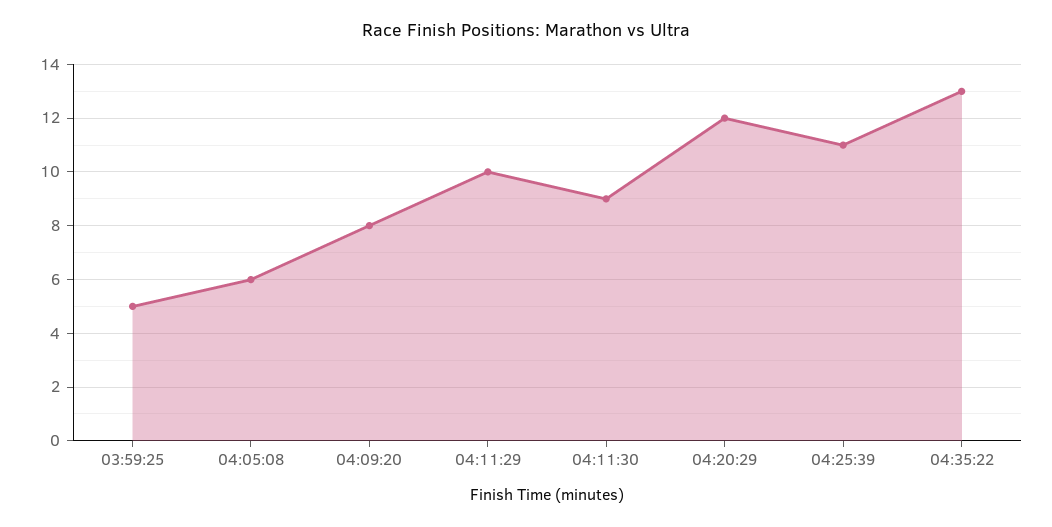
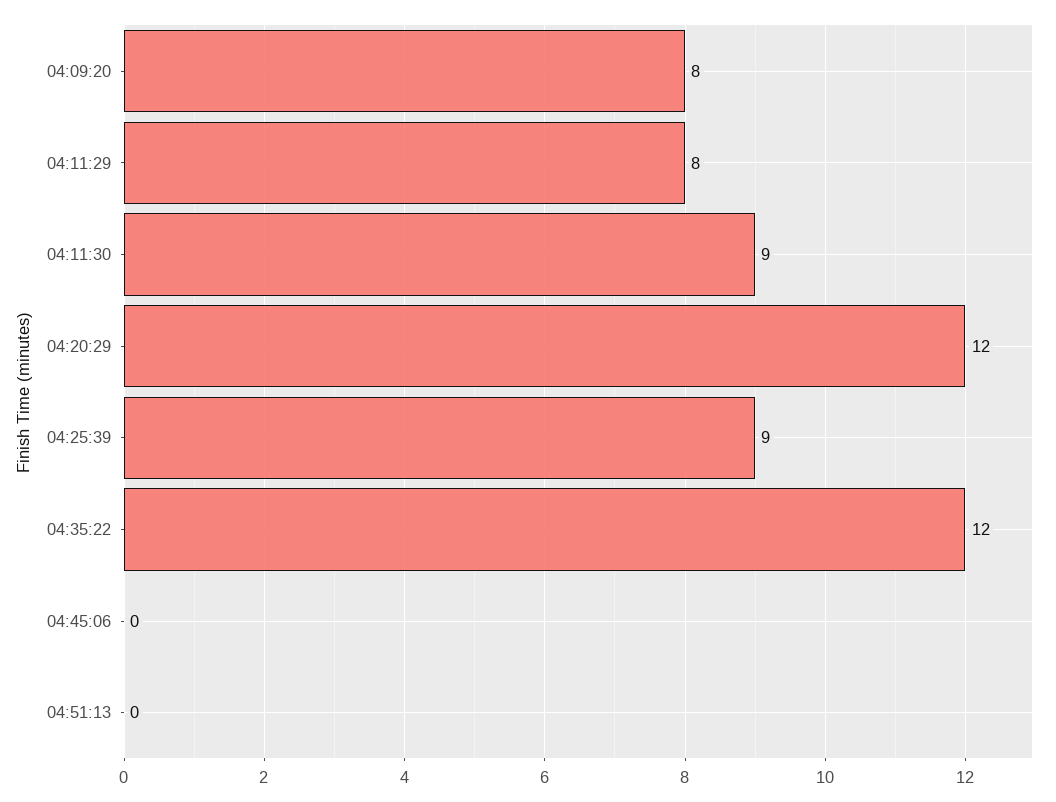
03:59:25: 5 -> none
04:05:08: 6 -> none
04:11:29: 10 -> 8
04:25:39: 11 -> 9
04:35:22: 13 -> 12
04:45:06: none -> 0
04:51:13: none -> 0

